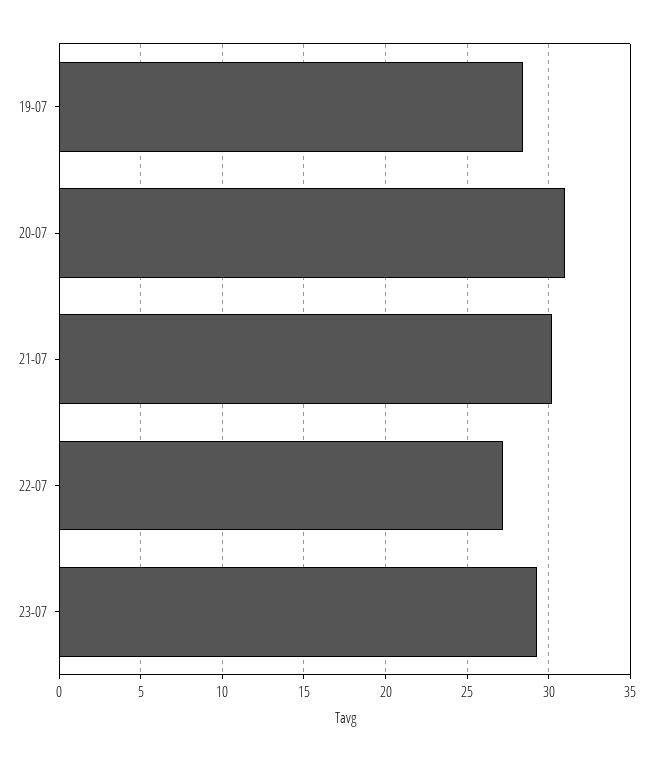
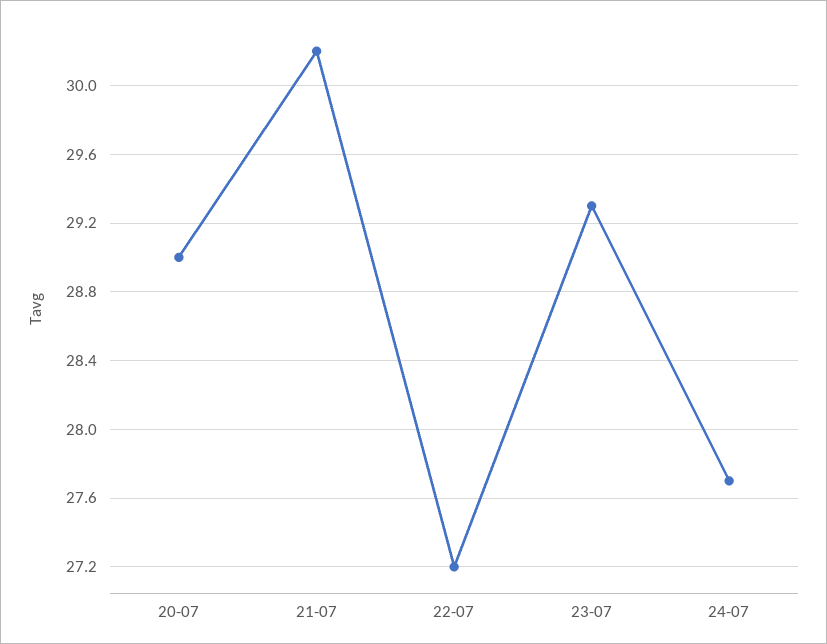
19-07: 28.5 -> none
20-07: 31 -> 29
24-07: none -> 27.7

